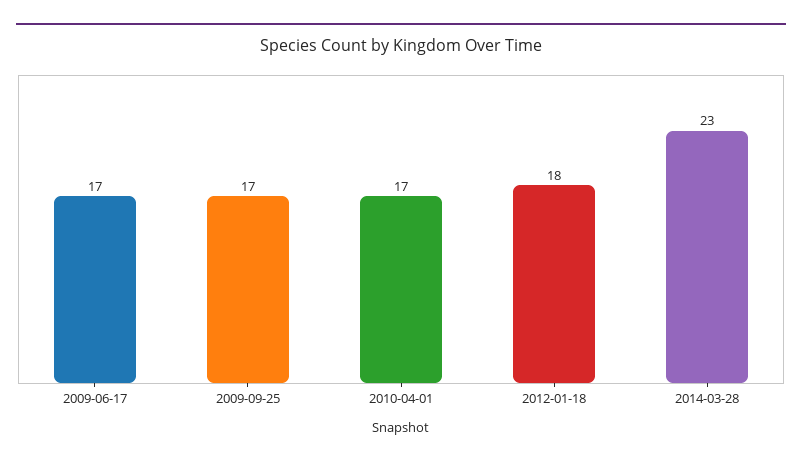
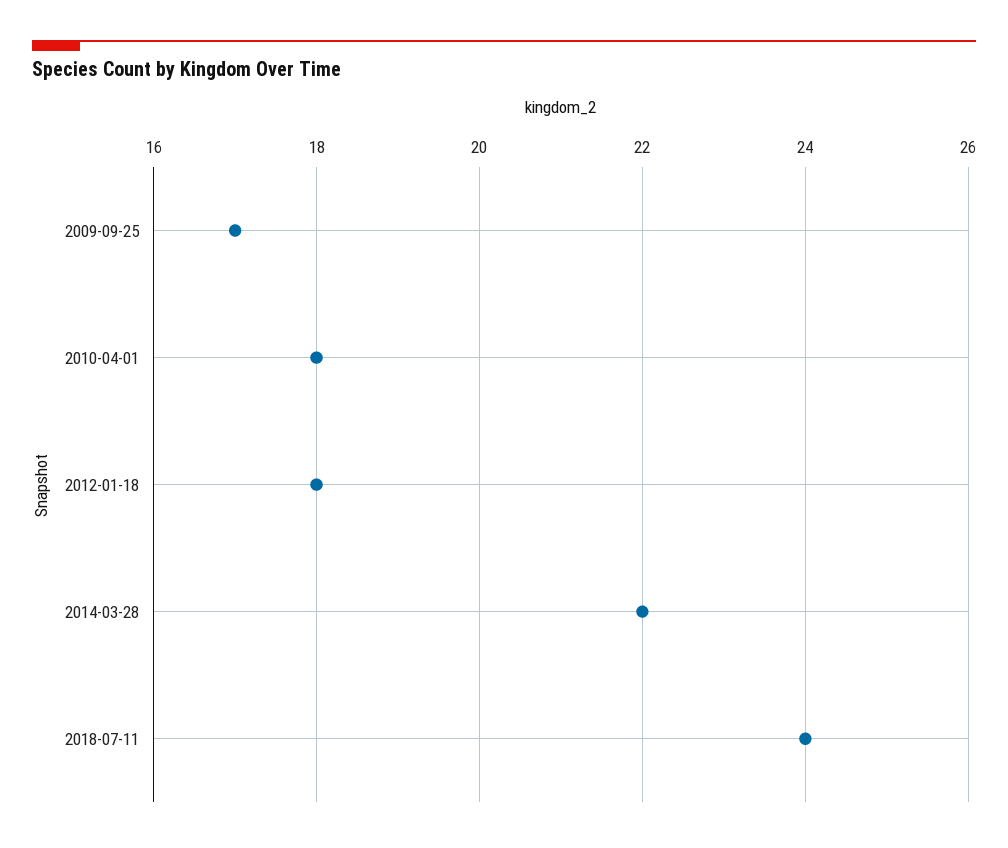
2009-06-17: 17 -> none
2010-04-01: 17 -> 18
2014-03-28: 23 -> 22
2018-07-11: none -> 24

